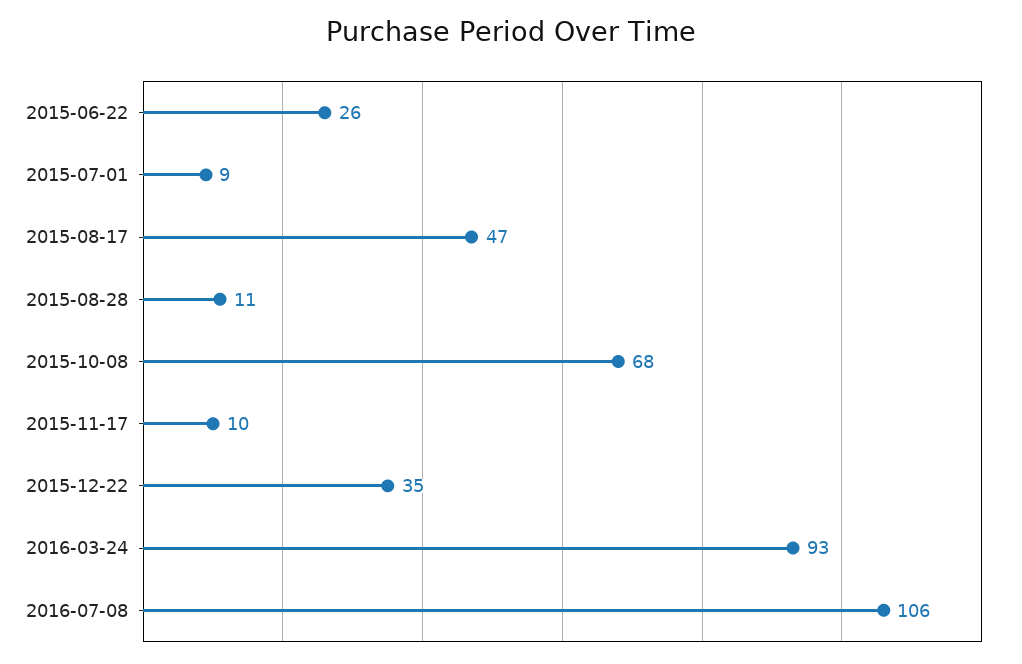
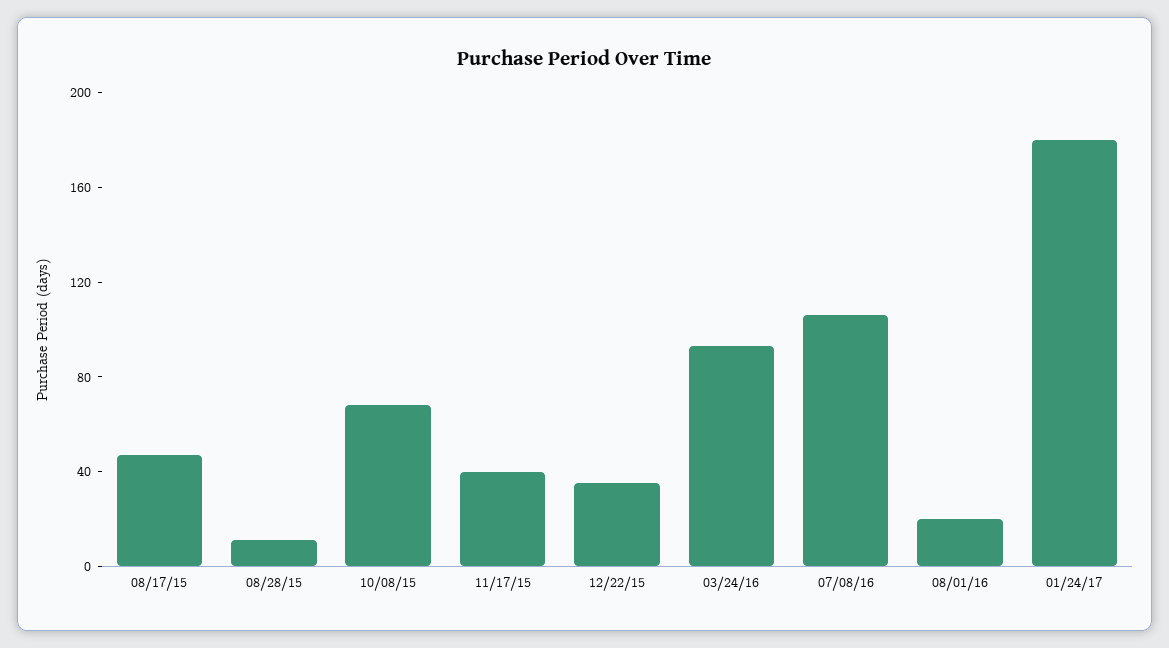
2015-06-22: 26 -> none
2015-07-01: 9 -> none
2015-11-17: 10 -> 40
08/01/16: none -> 20
01/24/17: none -> 180

